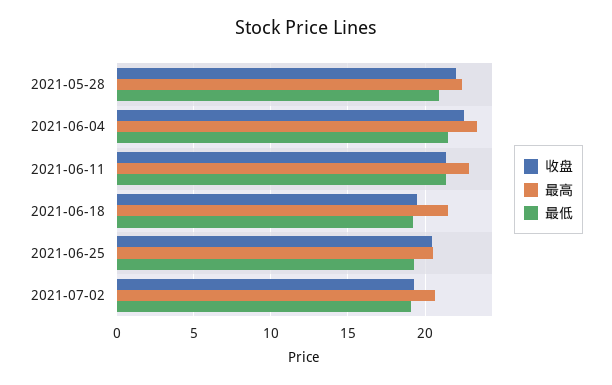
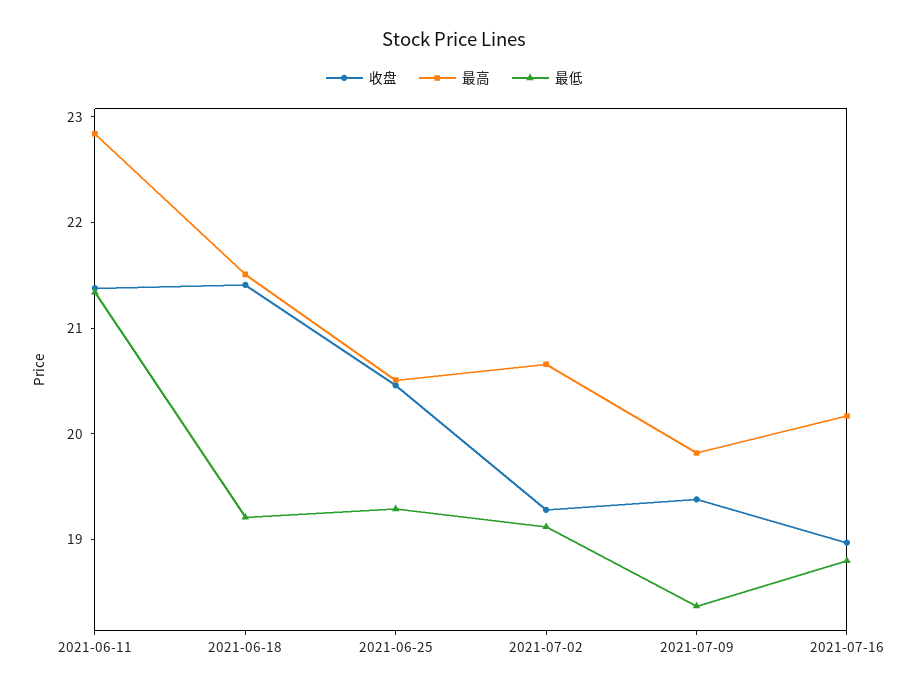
收盘, 2021-05-28: 22 -> none
最高, 2021-05-28: 22.5 -> none
最低, 2021-05-28: 21 -> none
收盘, 2021-06-04: 22.5 -> none
最高, 2021-06-04: 23.5 -> none
最低, 2021-06-04: 21.5 -> none
收盘, 2021-06-18: 19.5 -> 21.4
收盘, 2021-07-09: none -> 19.4
最高, 2021-07-09: none -> 19.8
最低, 2021-07-09: none -> 18.4
收盘, 2021-07-16: none -> 19
最高, 2021-07-16: none -> 20.2
最低, 2021-07-16: none -> 18.8

